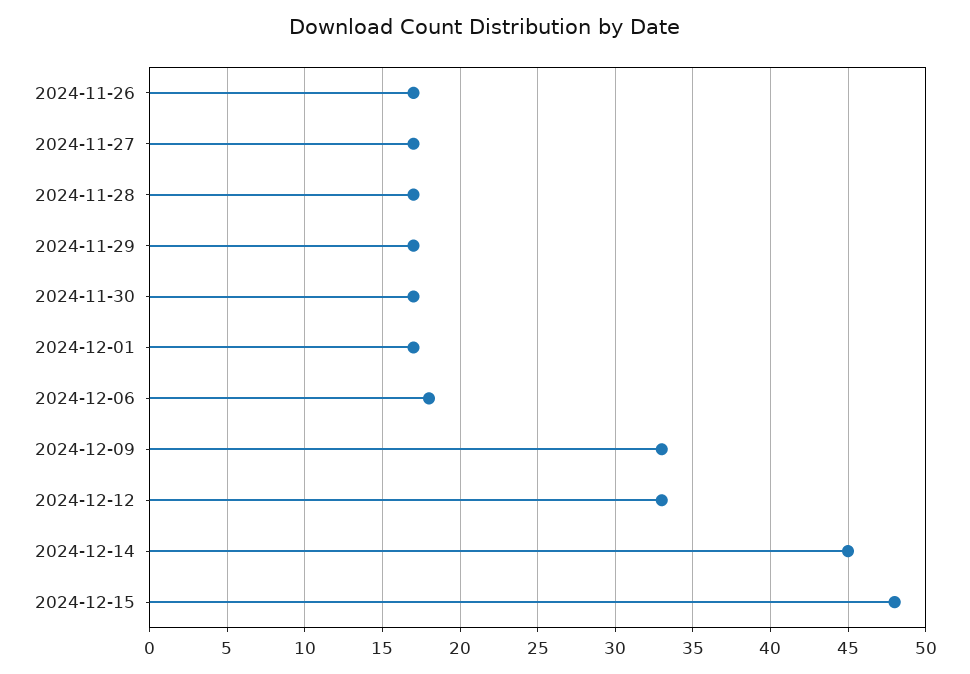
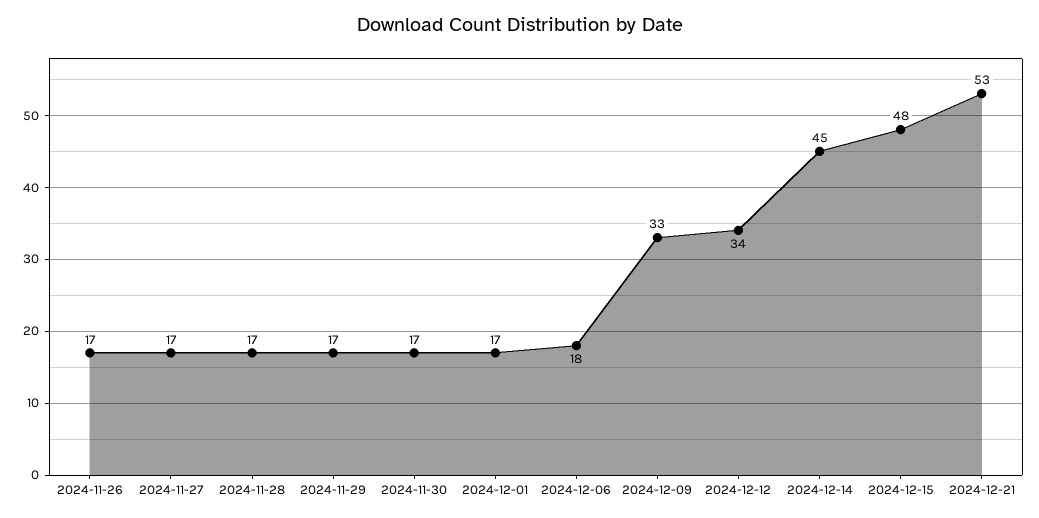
2024-12-12: 33 -> 34
2024-12-21: none -> 53

